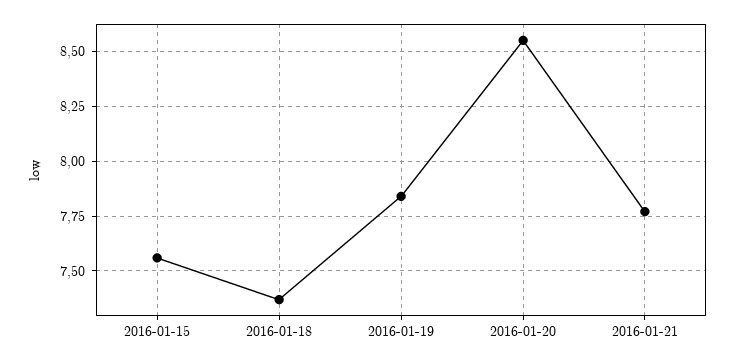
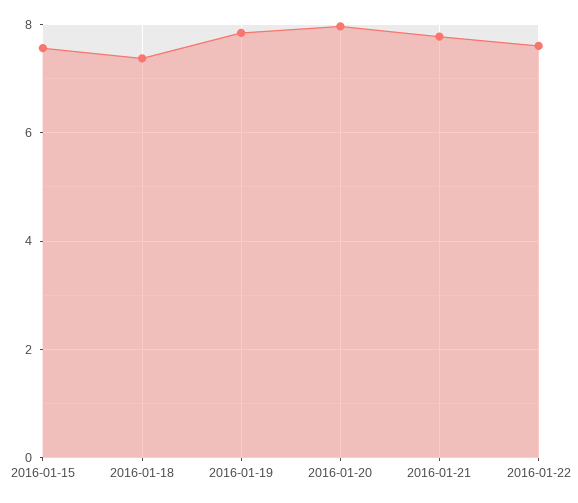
2016-01-20: 8.55 -> 8
2016-01-22: none -> 7.6

